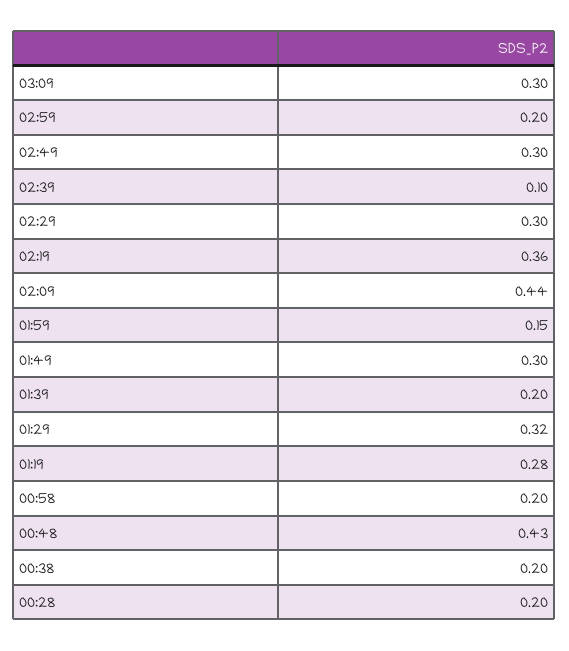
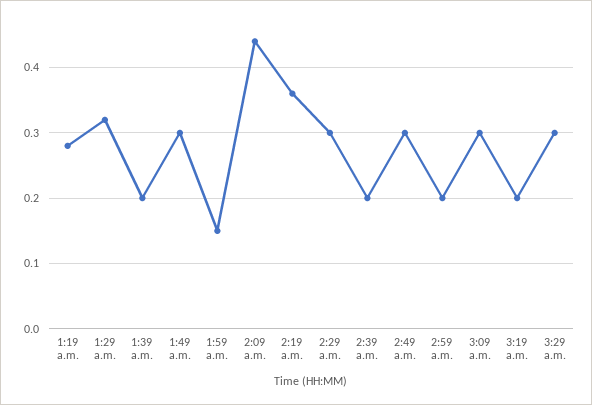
02:39: 0.1 -> 0.2
00:58: 0.2 -> none
00:48: 0.43 -> none
00:38: 0.2 -> none
00:28: 0.2 -> none
3:19 a.m.: none -> 0.2
3:29 a.m.: none -> 0.3

